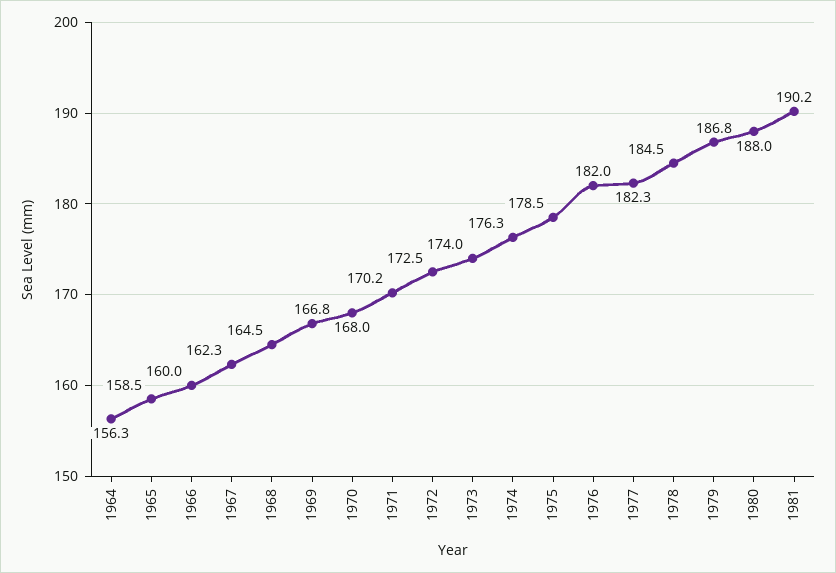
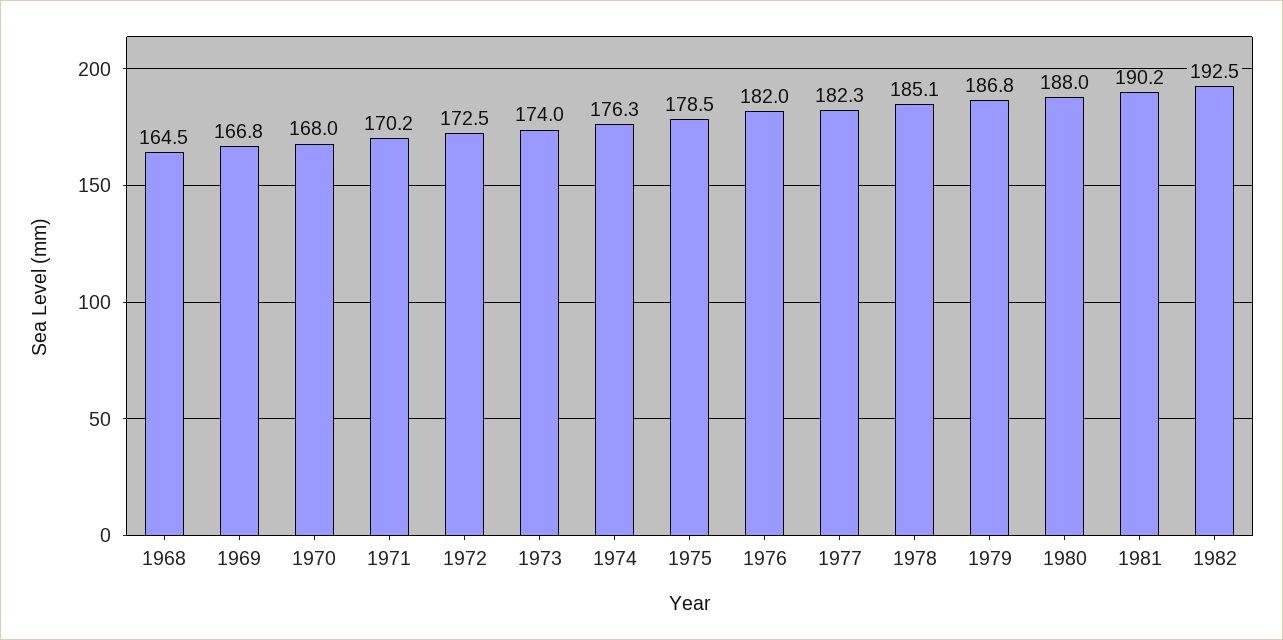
1964: 156.3 -> none
1965: 158.5 -> none
1966: 160 -> none
1967: 162.3 -> none
1978: 184.5 -> 185.1
1982: none -> 192.5

